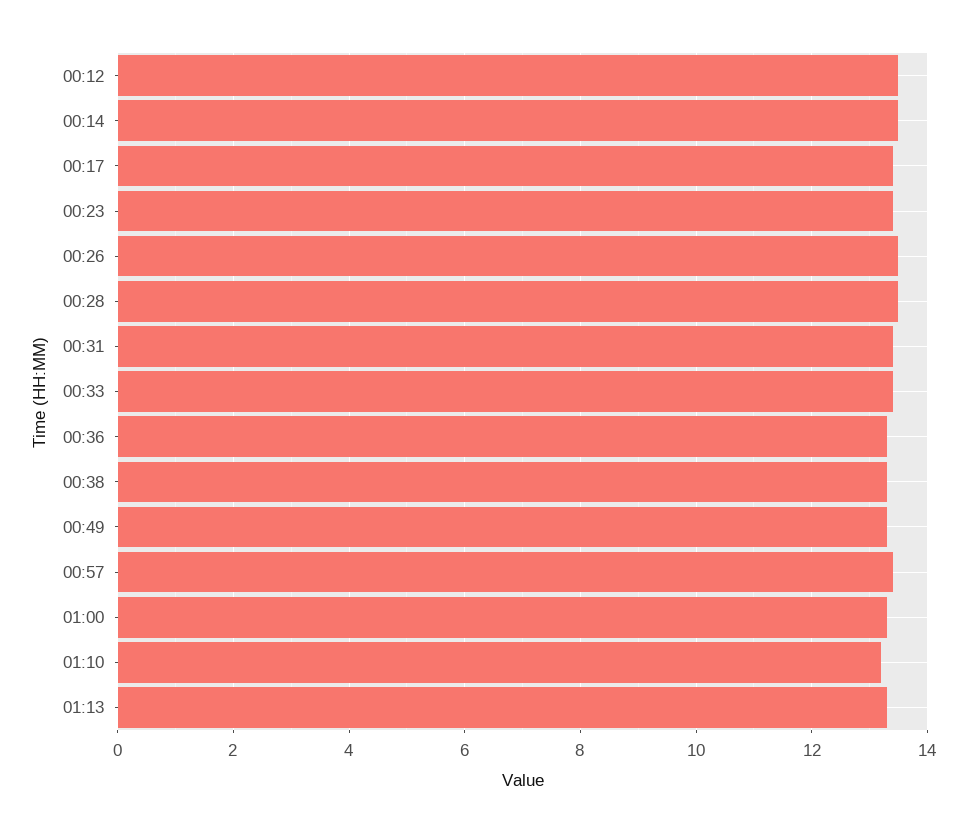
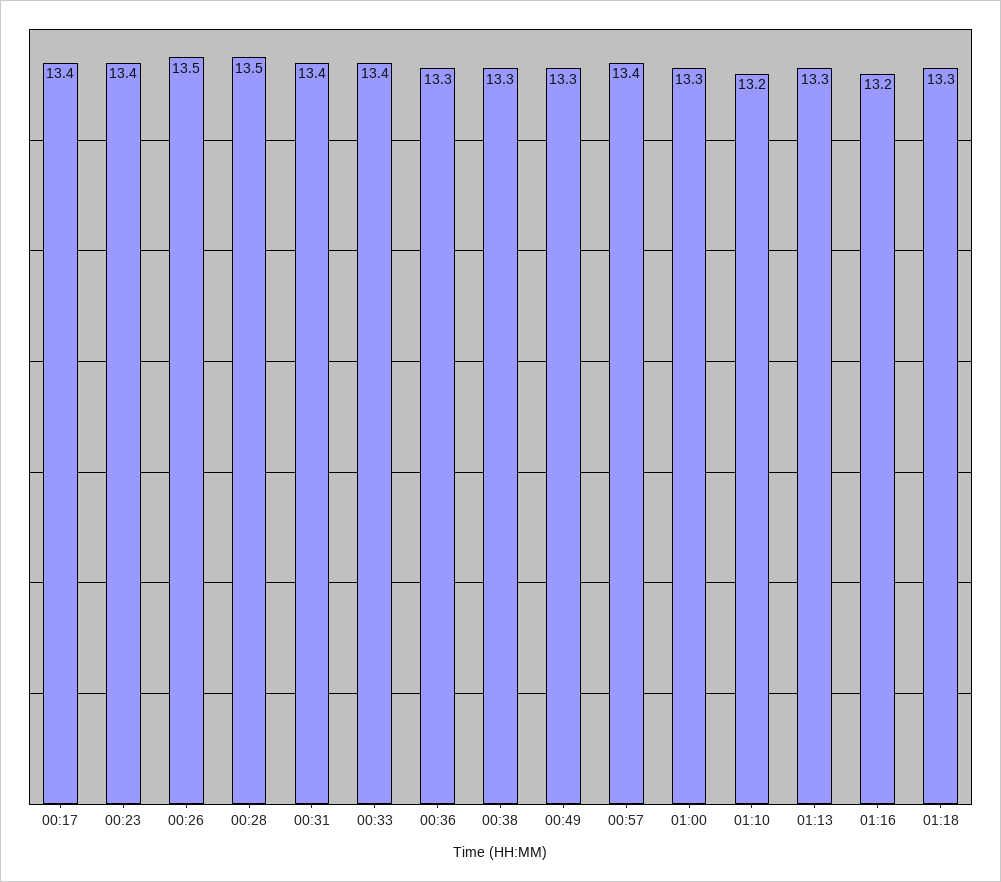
00:12: 13.5 -> none
00:14: 13.5 -> none
01:16: none -> 13.2
01:18: none -> 13.3

